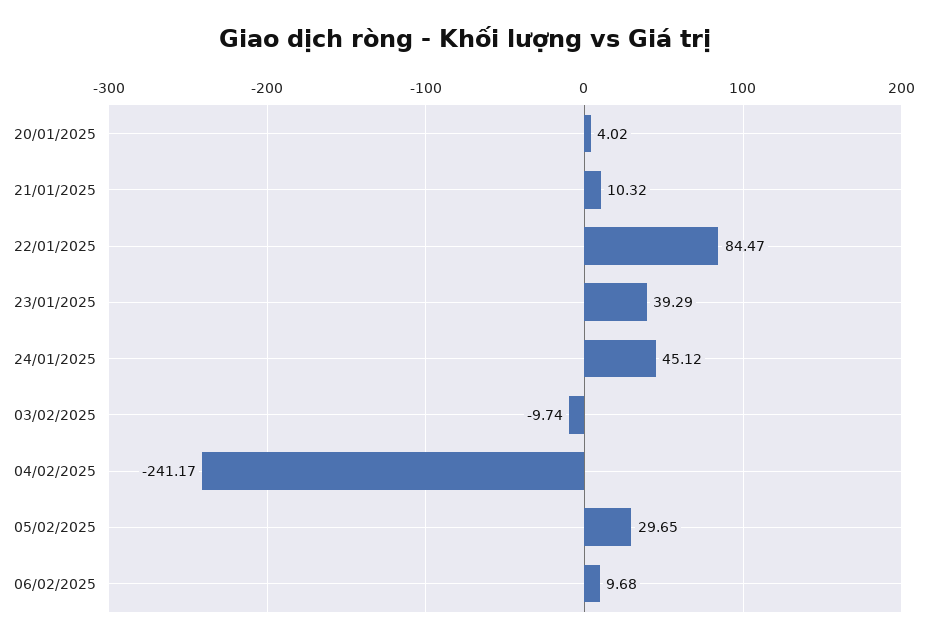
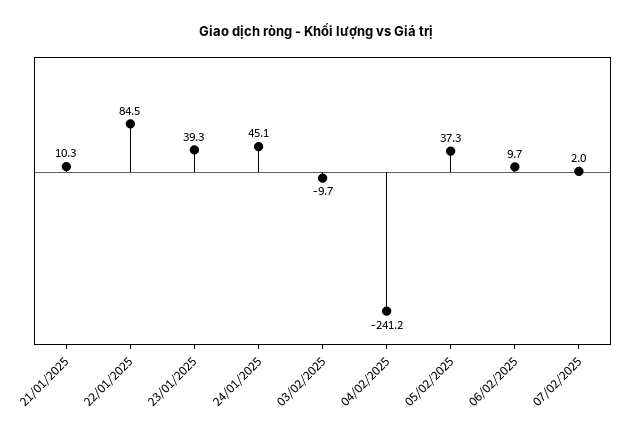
20/01/2025: 4.02 -> none
05/02/2025: 29.65 -> 37.3
07/02/2025: none -> 2

